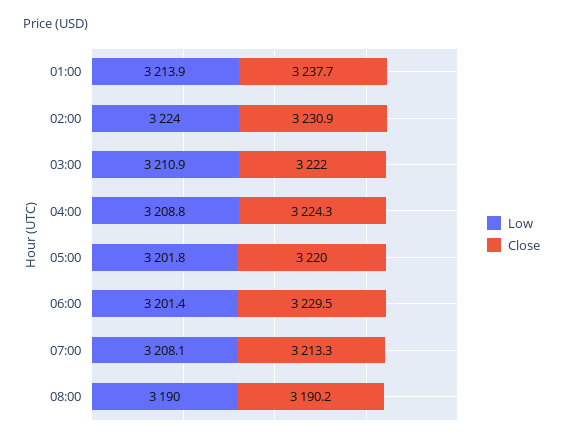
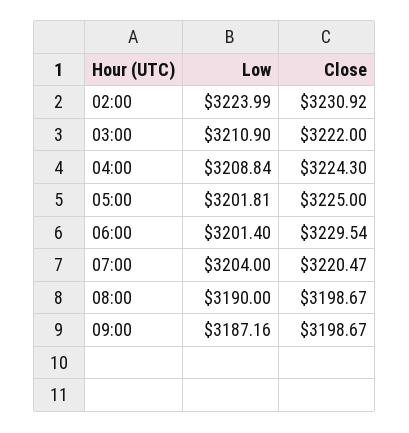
Low, 01:00: 3213.9 -> none
Close, 01:00: 3237.7 -> none
Close, 05:00: 3220 -> 3225
Low, 07:00: 3208.1 -> 3204
Close, 07:00: 3213.3 -> 3220.47
Close, 08:00: 3190.2 -> 3198.67
Low, 09:00: none -> 3187.16
Close, 09:00: none -> 3198.67

